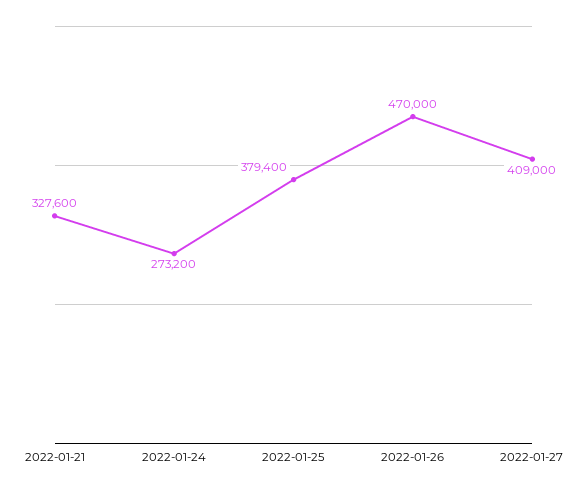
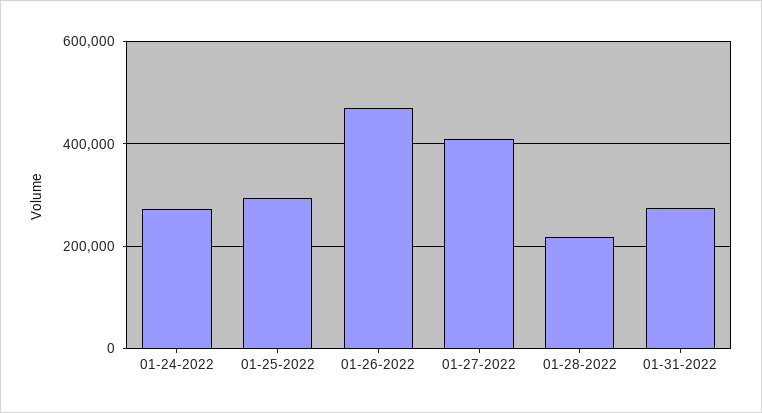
2022-01-21: 327600 -> none
2022-01-25: 379400 -> 300000
01-28-2022: none -> 220000
01-31-2022: none -> 280000

